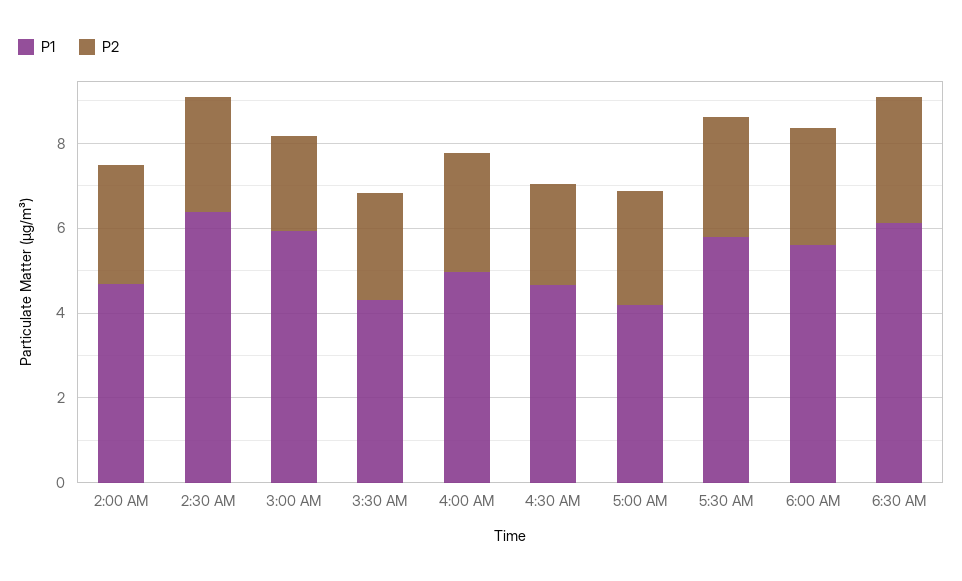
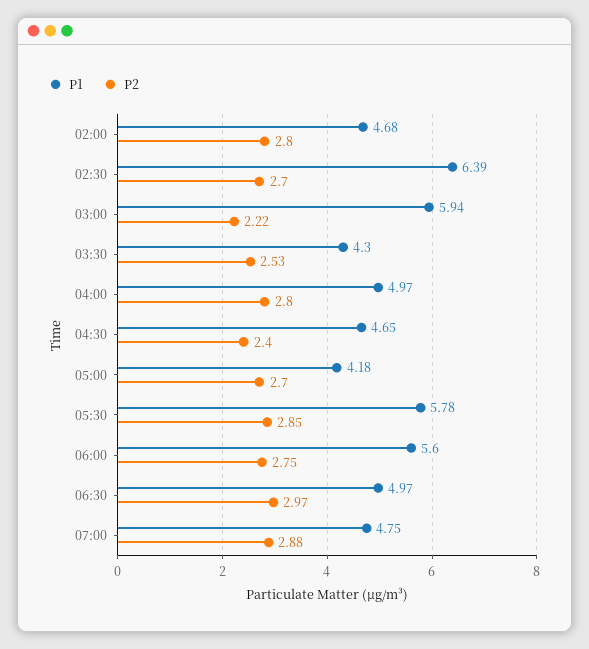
P1, 6:30 AM: 6 -> 4.97
P1, 07:00: none -> 4.75
P2, 07:00: none -> 2.88

